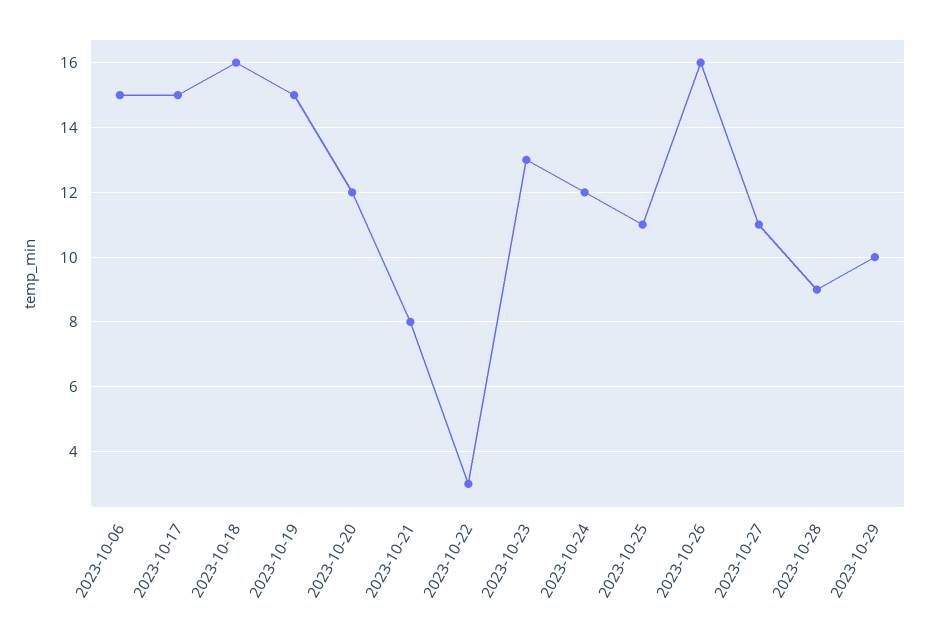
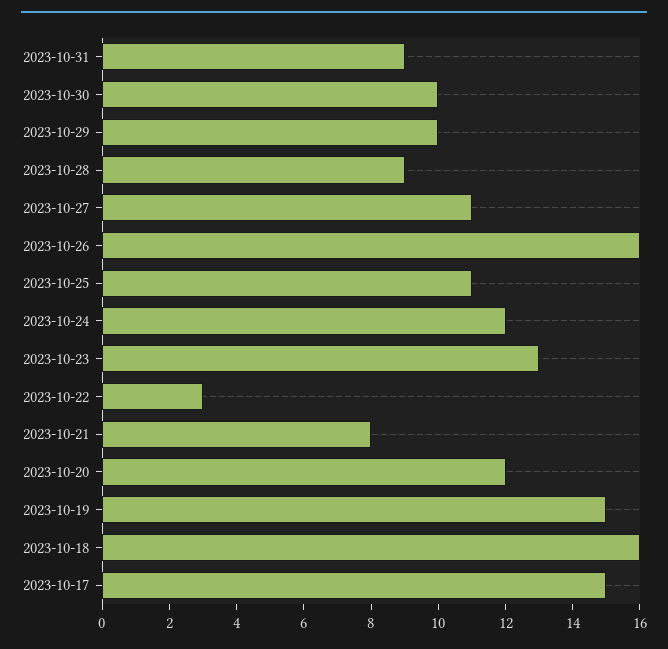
2023-10-06: 15 -> none
2023-10-31: none -> 9
2023-10-30: none -> 10

